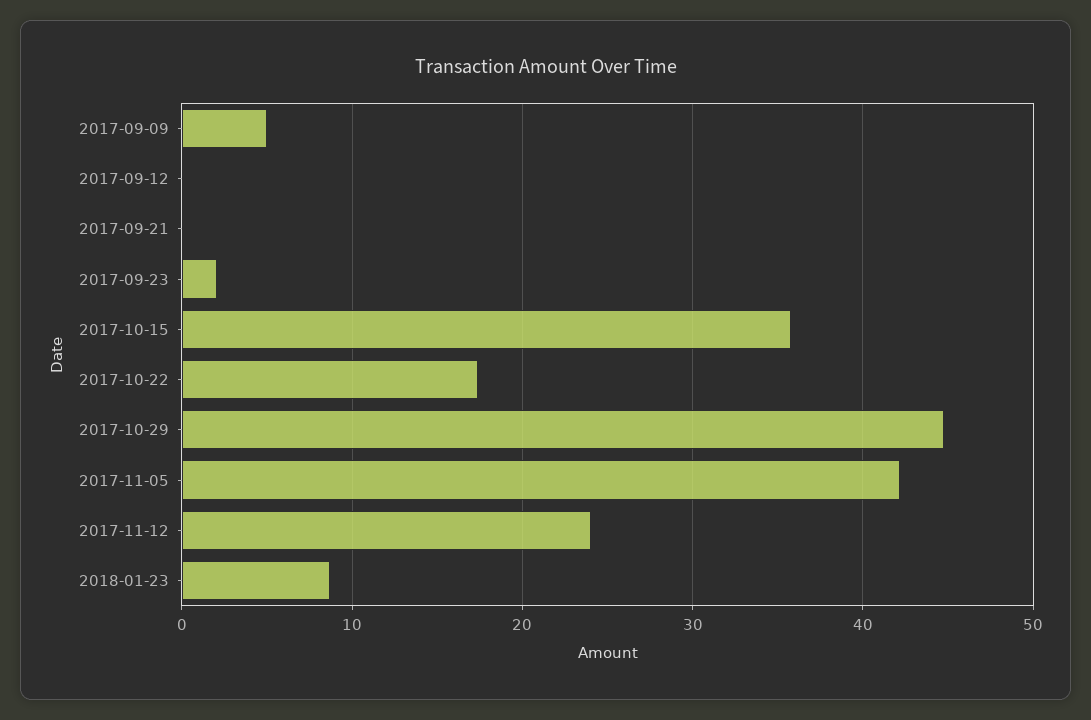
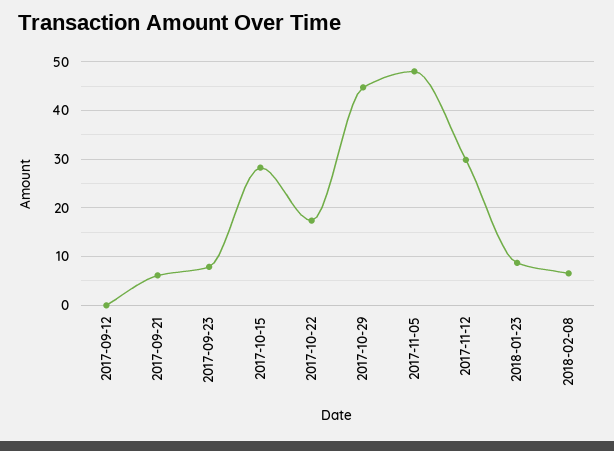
2017-09-09: 5 -> none
2017-09-21: 0 -> 6
2017-09-23: 2 -> 8
2017-10-15: 36 -> 28
2017-11-05: 42 -> 48
2017-11-12: 24 -> 30
2018-02-08: none -> 6

